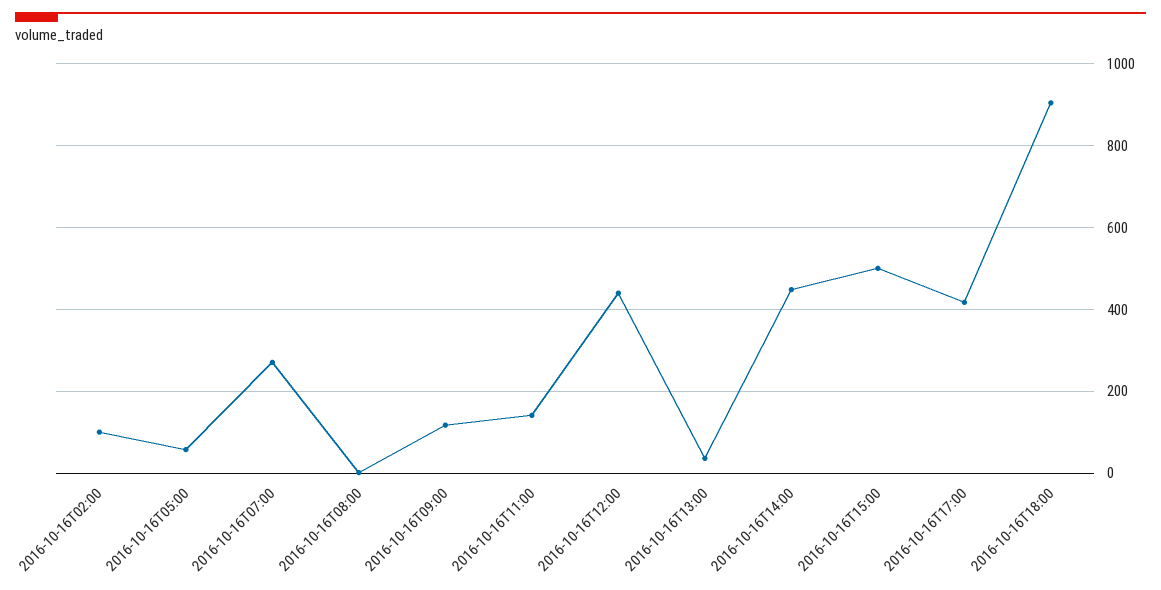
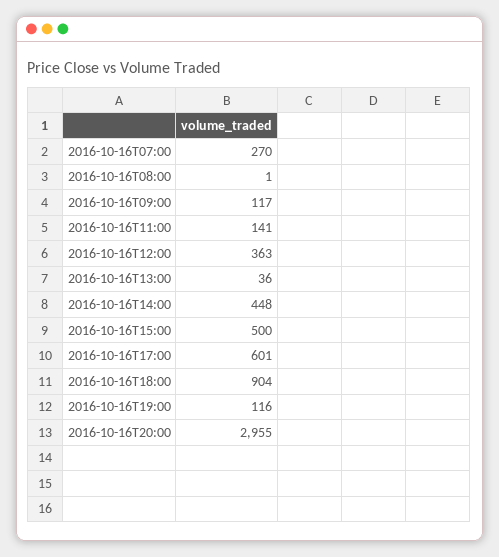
2016-10-16T02:00: 100 -> none
2016-10-16T05:00: 60 -> none
2016-10-16T12:00: 440 -> 363
2016-10-16T17:00: 420 -> 601
2016-10-16T19:00: none -> 116
2016-10-16T20:00: none -> 2955

